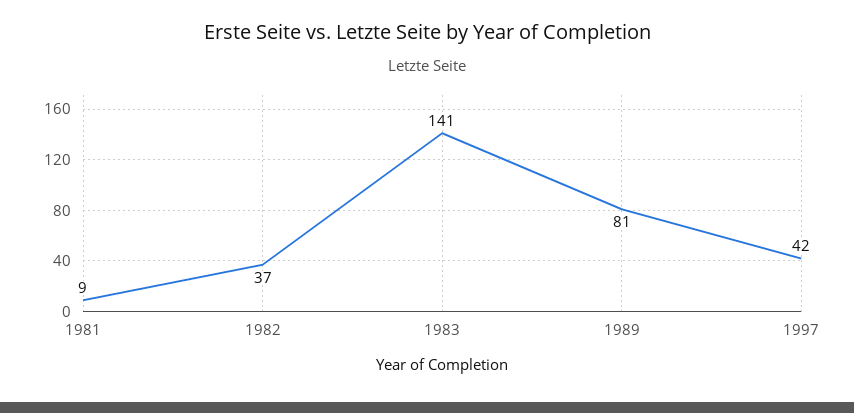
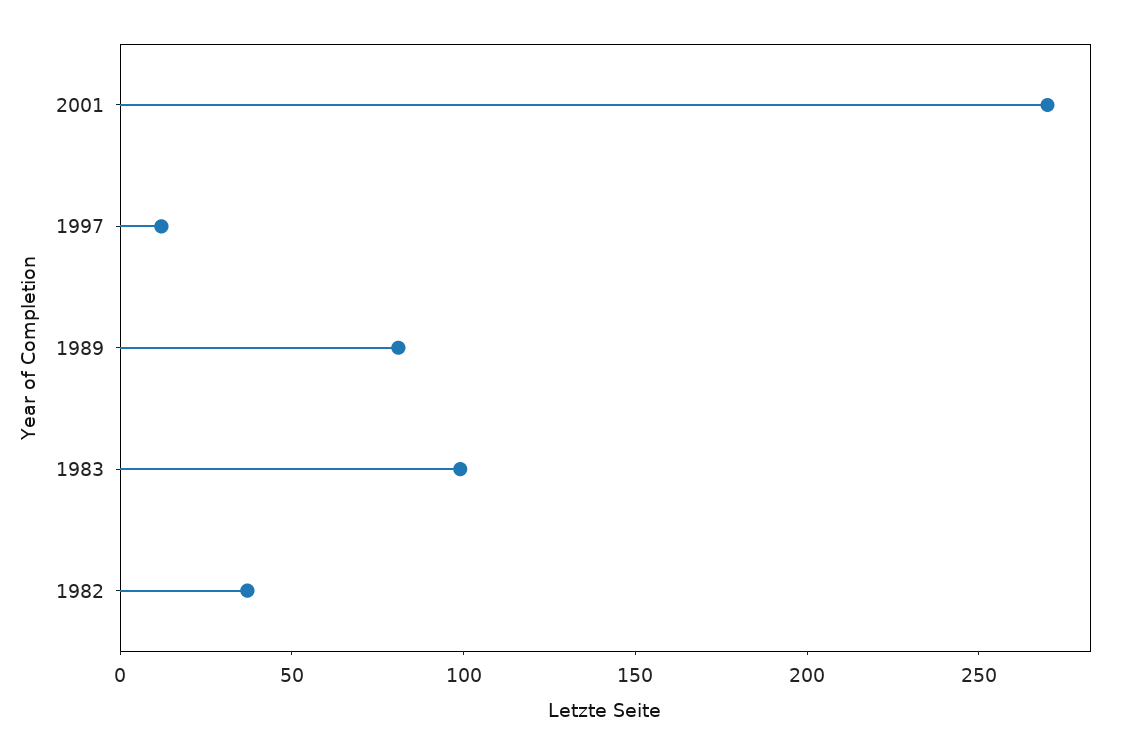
1981: 9 -> none
1983: 141 -> 100
1997: 42 -> 10
2001: none -> 270

